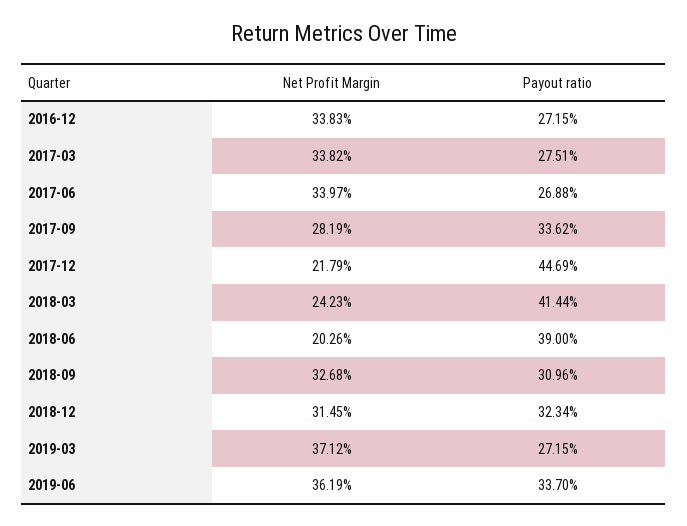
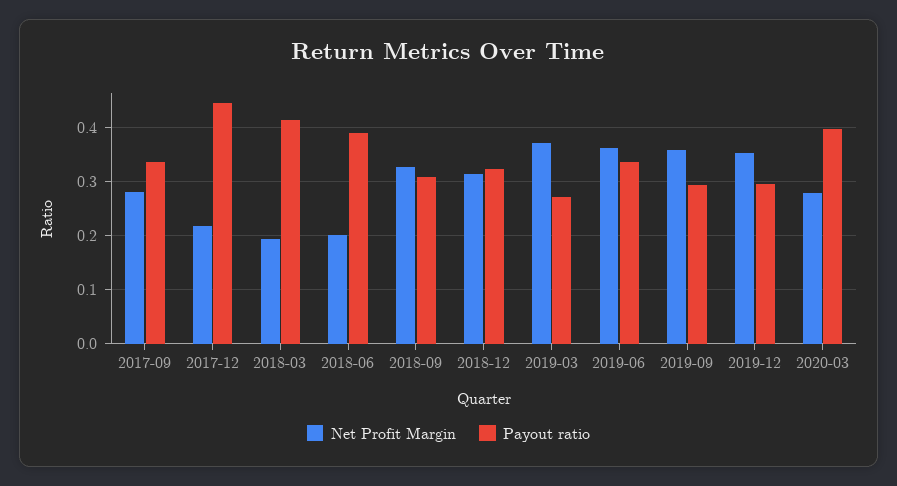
Net Profit Margin, 2016-12: 0.3383 -> none
Payout ratio, 2016-12: 0.2715 -> none
Net Profit Margin, 2017-03: 0.3382 -> none
Payout ratio, 2017-03: 0.2751 -> none
Net Profit Margin, 2017-06: 0.3397 -> none
Payout ratio, 2017-06: 0.2688 -> none
Net Profit Margin, 2018-03: 0.2423 -> 0.2
Net Profit Margin, 2019-09: none -> 0.36
Payout ratio, 2019-09: none -> 0.3
Net Profit Margin, 2019-12: none -> 0.36
Payout ratio, 2019-12: none -> 0.3
Net Profit Margin, 2020-03: none -> 0.28
Payout ratio, 2020-03: none -> 0.4

